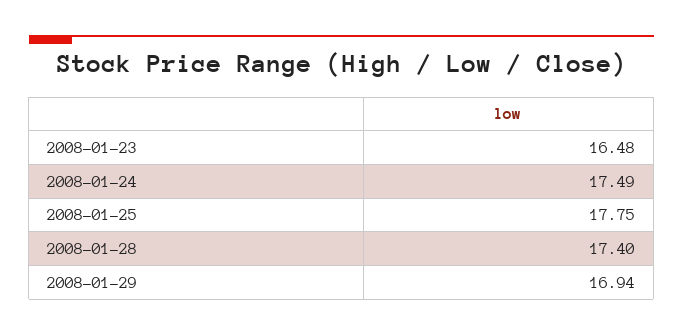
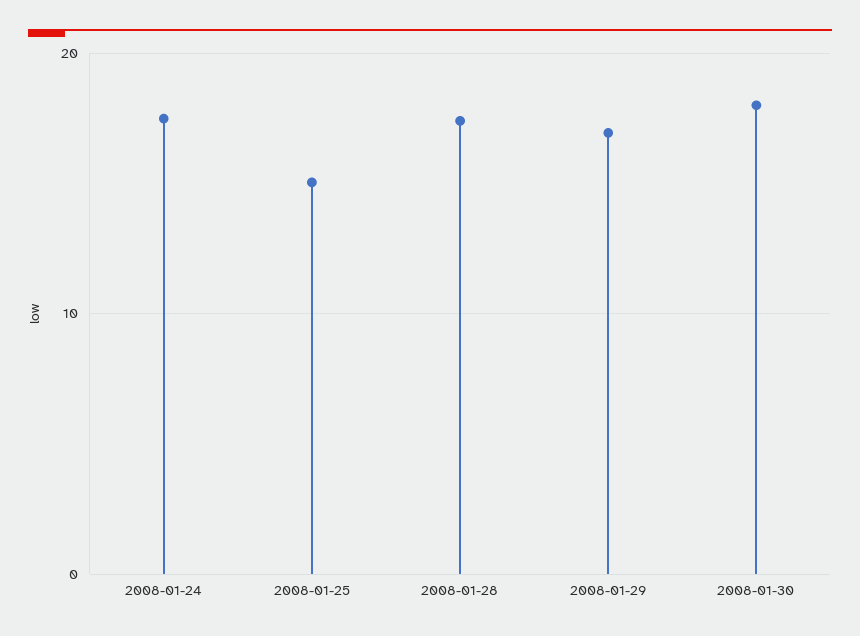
2008-01-23: 16.48 -> none
2008-01-25: 17.75 -> 15
2008-01-30: none -> 18

